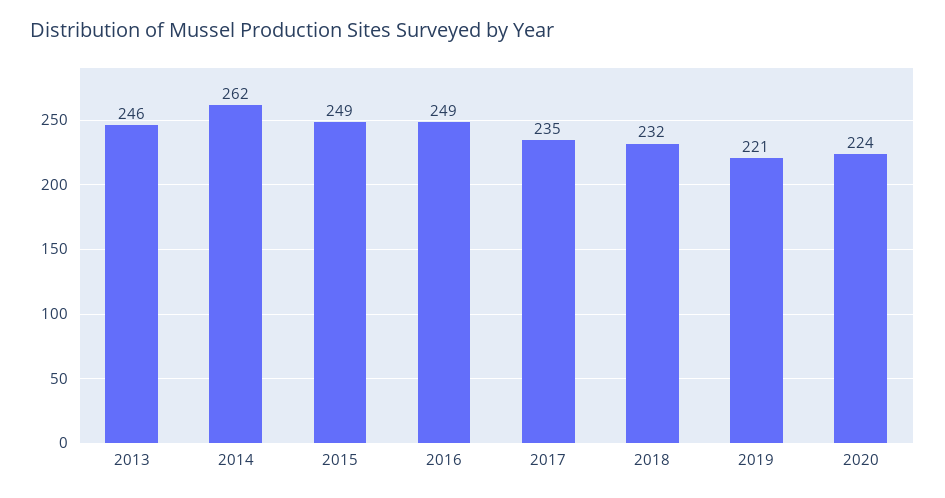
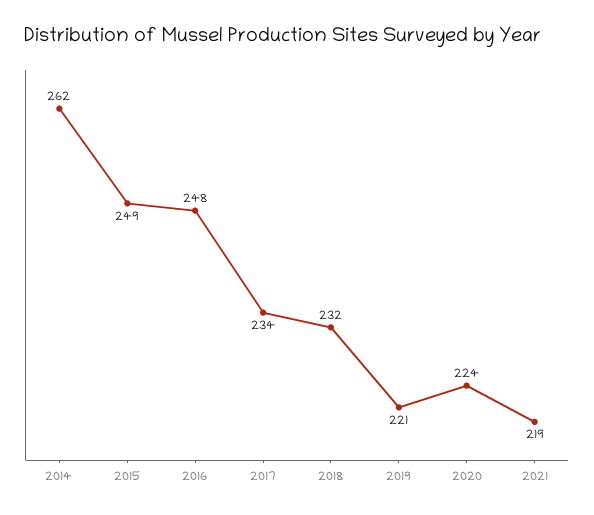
2013: 246 -> none
2016: 249 -> 248
2017: 235 -> 234
2021: none -> 219

